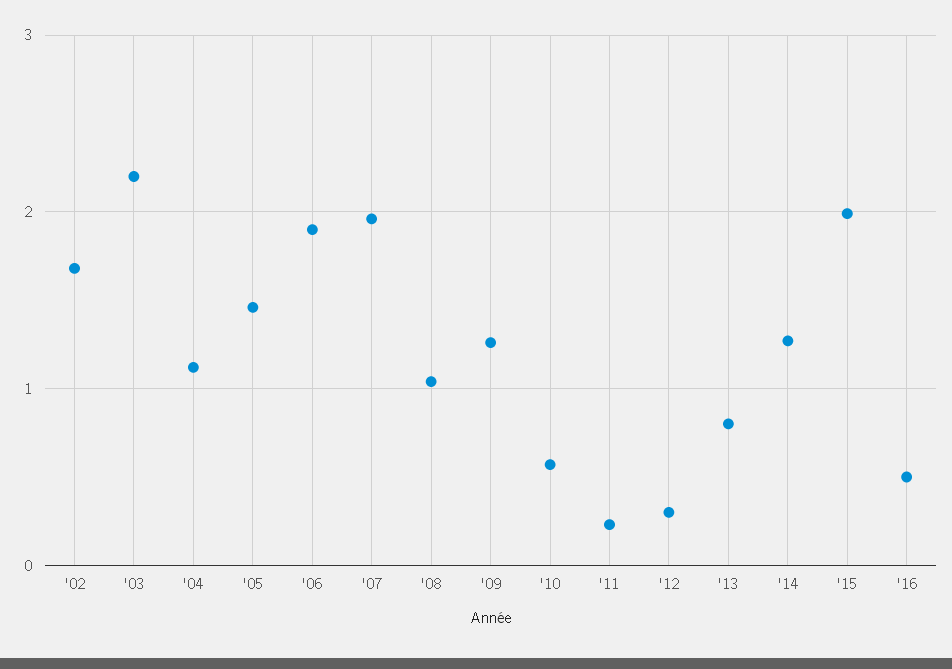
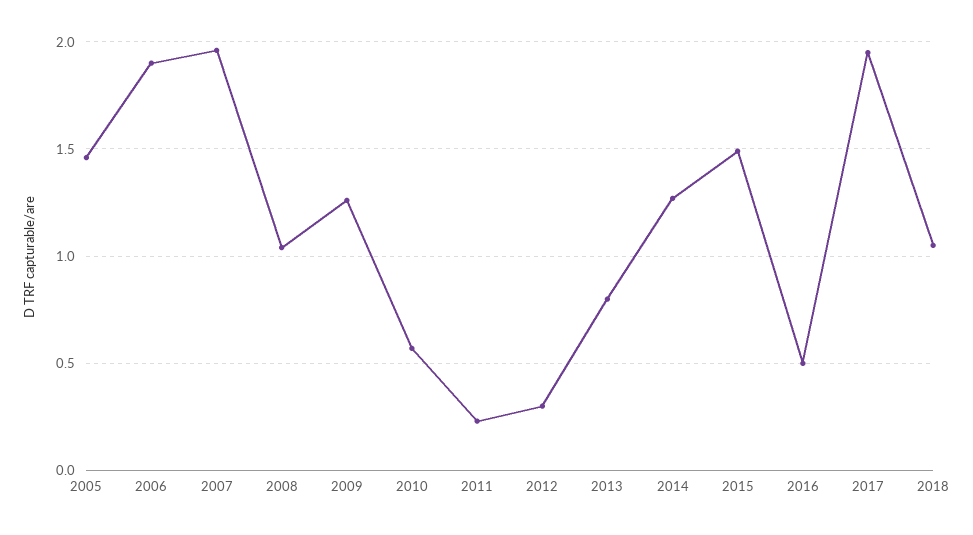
'02: 1.7 -> none
'03: 2.2 -> none
'04: 1.1 -> none
'15: 2 -> 1.5
2017: none -> 1.95
2018: none -> 1.05

